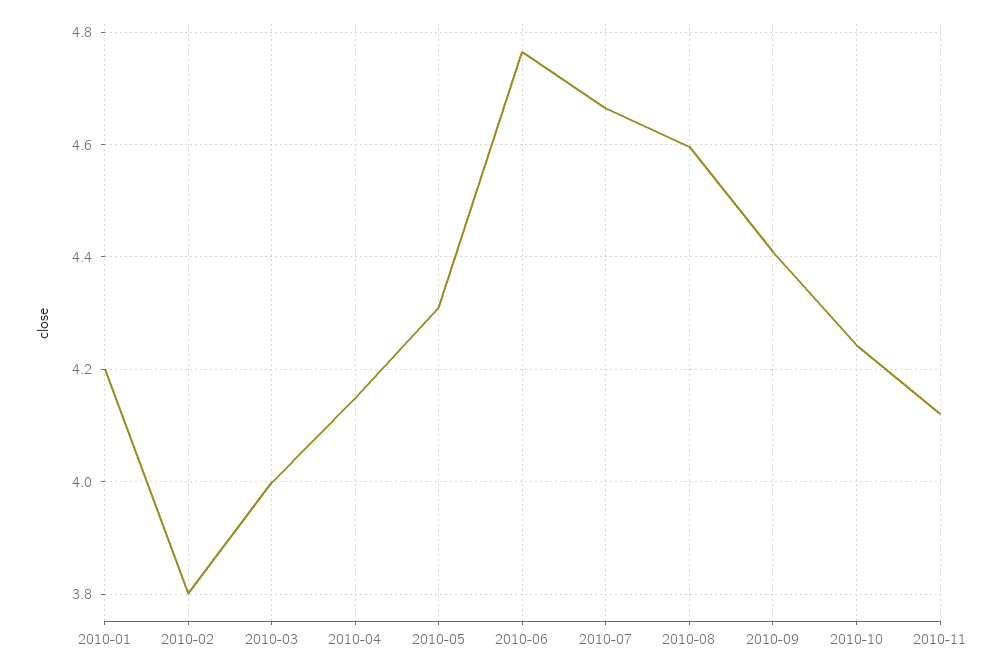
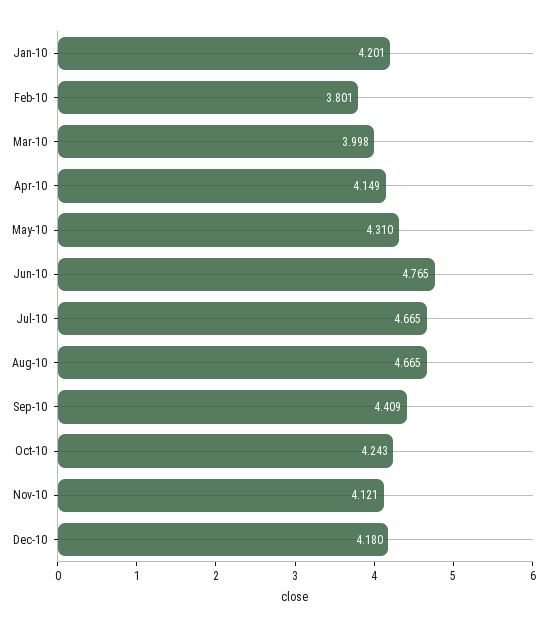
2010-08: 4.6 -> 4.665
Dec-10: none -> 4.18

